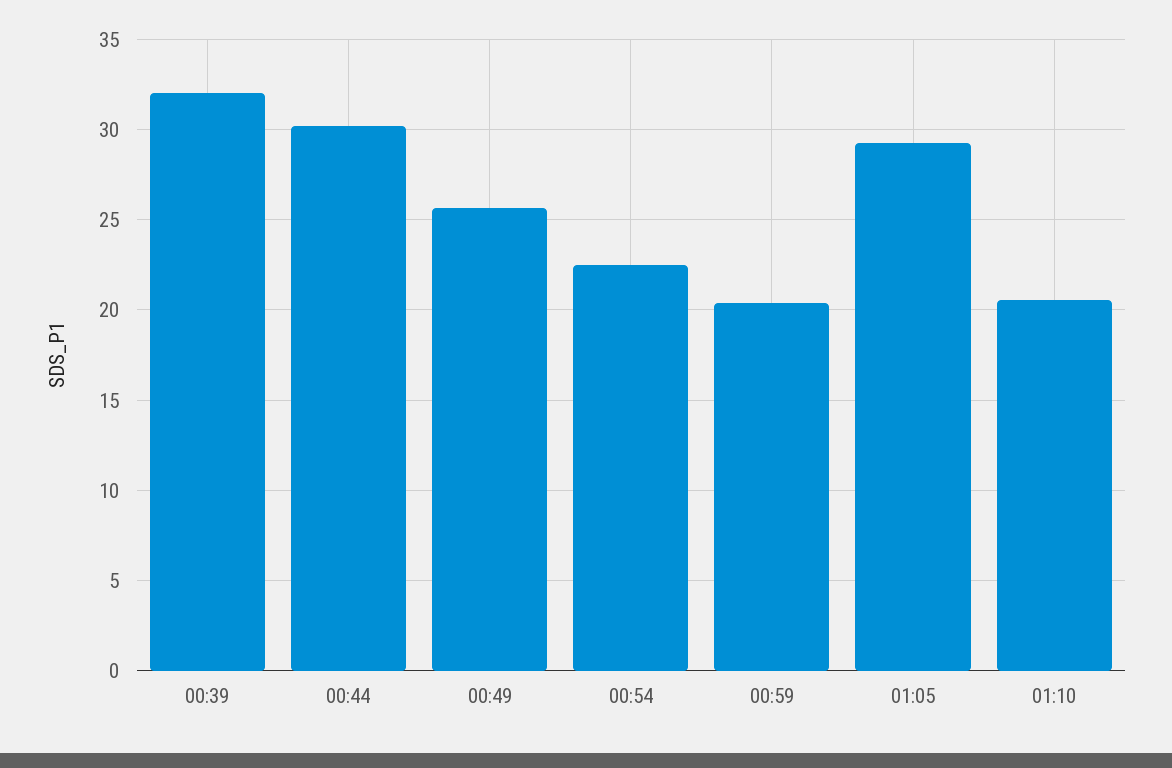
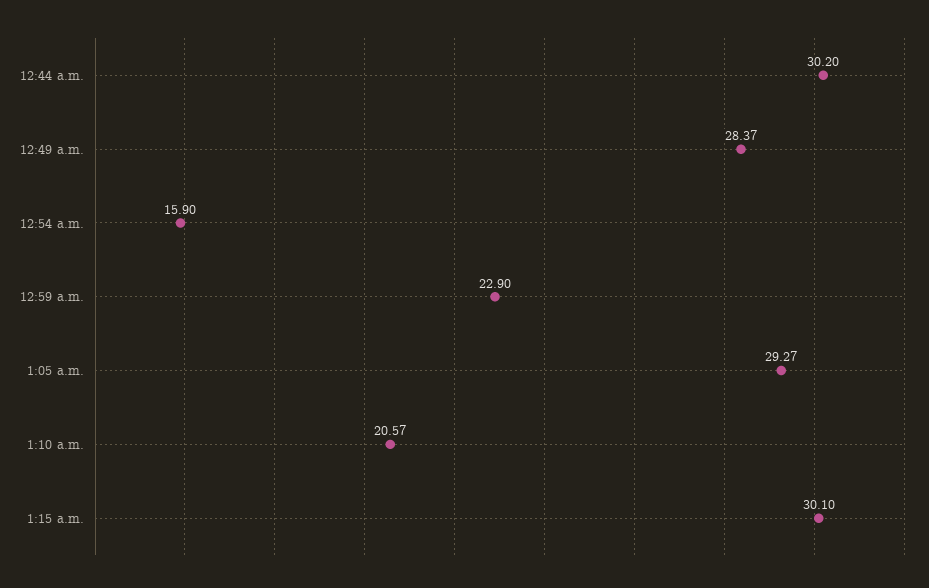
00:39: 32 -> none
00:49: 25.5 -> 28.37
00:54: 22.5 -> 15.9
00:59: 20.5 -> 22.9
1:15 a.m.: none -> 30.1

